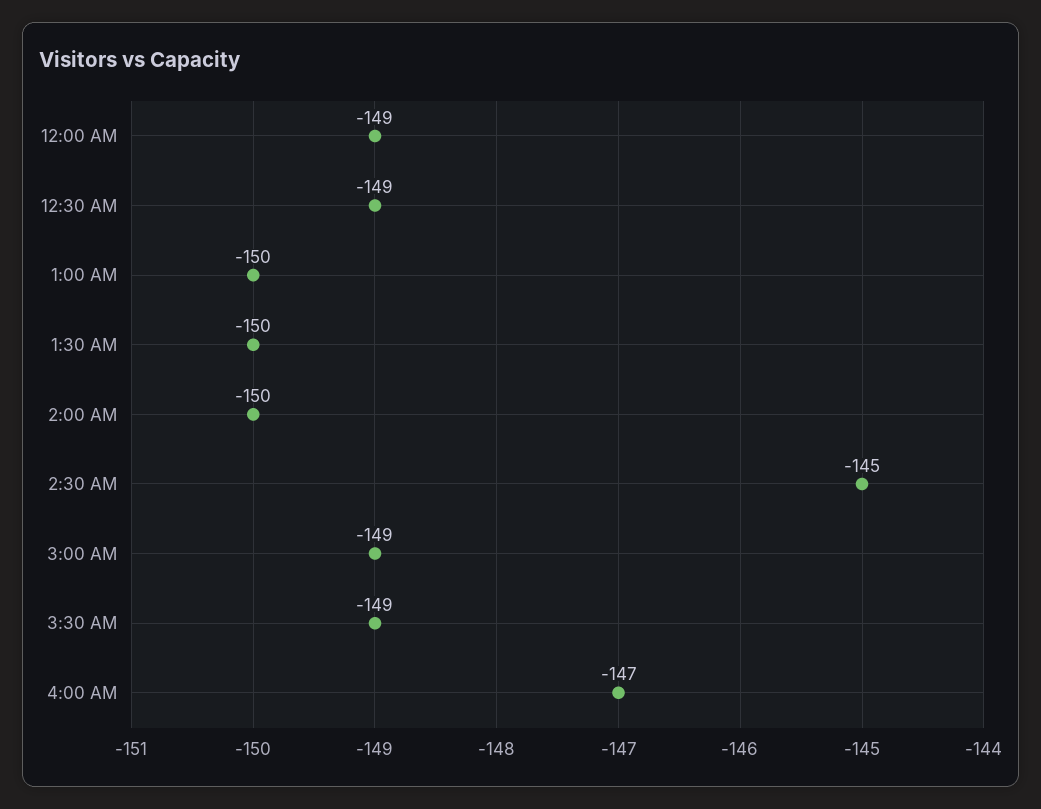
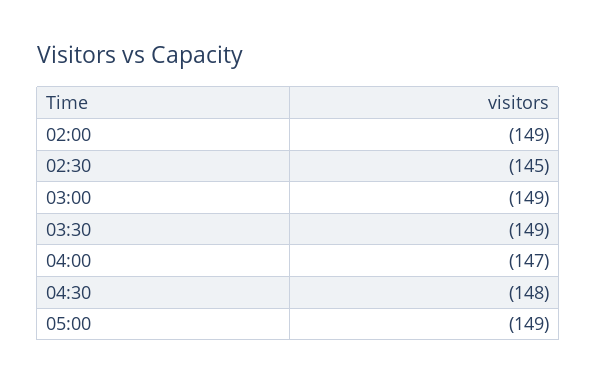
12:00 AM: -149 -> none
12:30 AM: -149 -> none
1:00 AM: -150 -> none
1:30 AM: -150 -> none
2:00 AM: -150 -> -149
04:30: none -> -148
05:00: none -> -149

